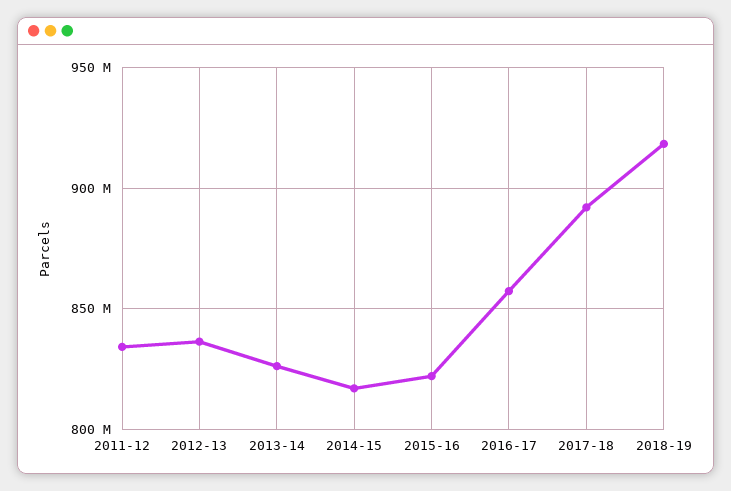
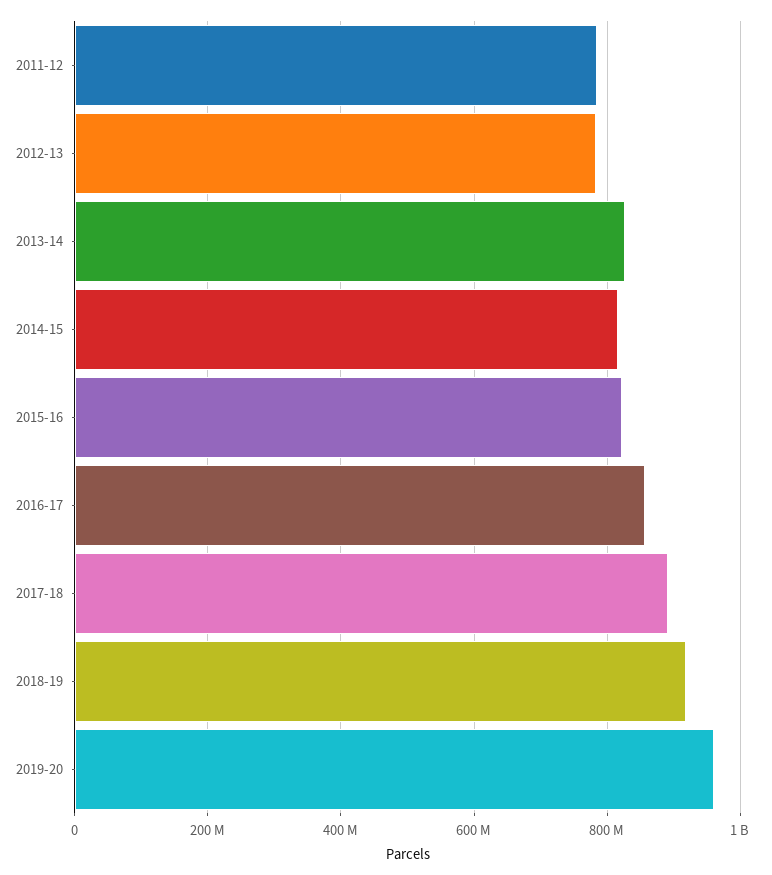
2011-12: 835000000 -> 780000000
2012-13: 835000000 -> 780000000
2019-20: none -> 960000000

